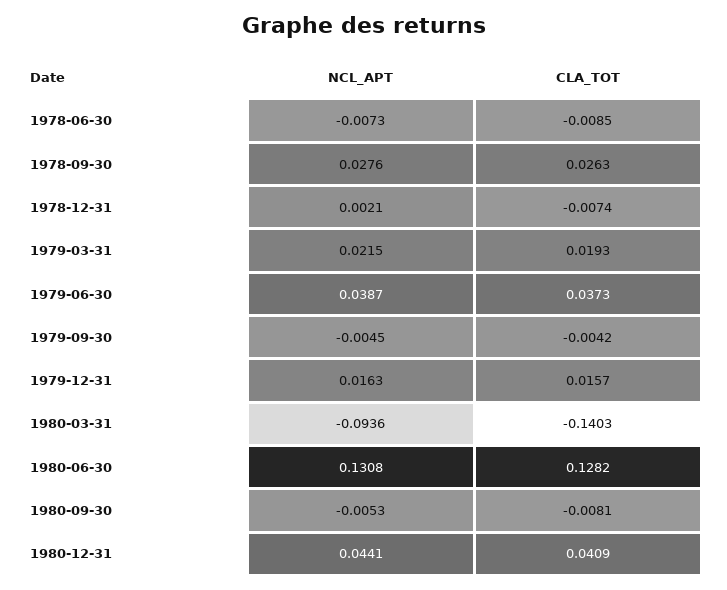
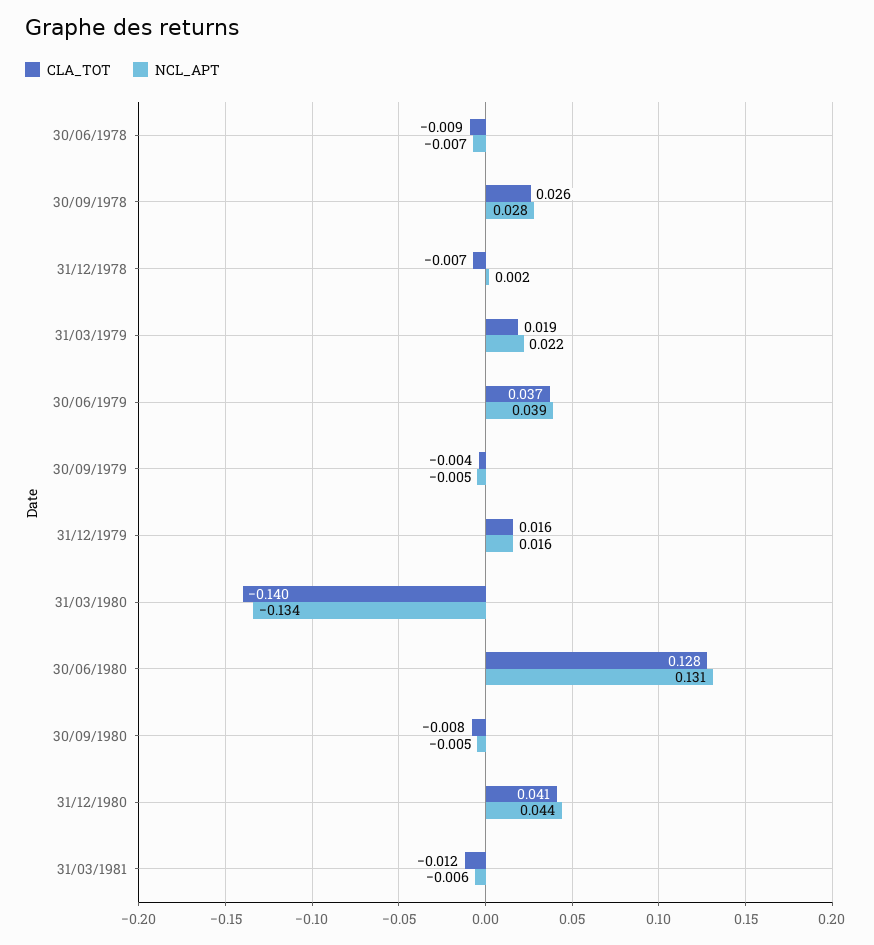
NCL_APT, 1980-03-31: -0.0936 -> -0.134
CLA_TOT, 31/03/1981: none -> -0.012
NCL_APT, 31/03/1981: none -> -0.006

